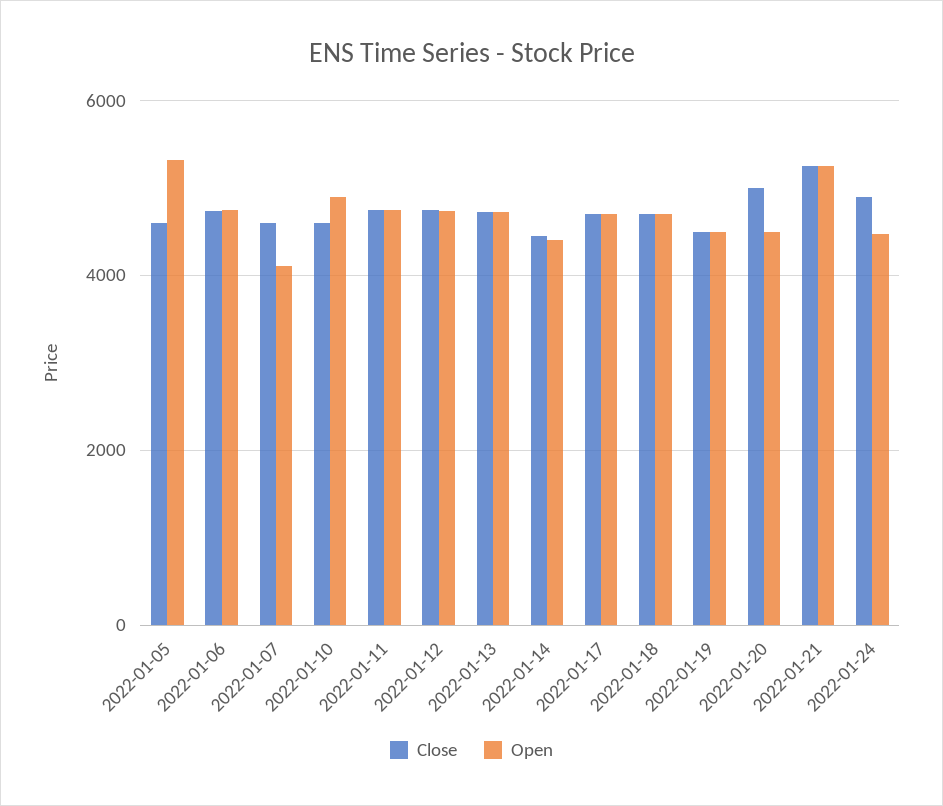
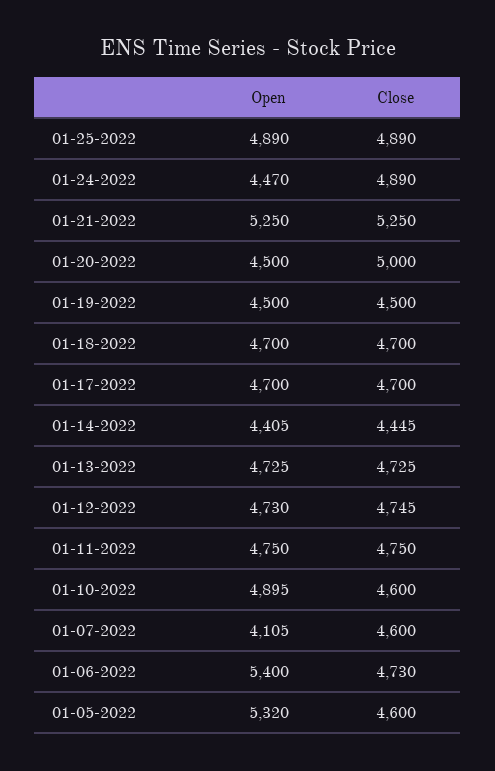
Open, 2022-01-06: 4800 -> 5400
Open, 01-25-2022: none -> 4890
Close, 01-25-2022: none -> 4890

